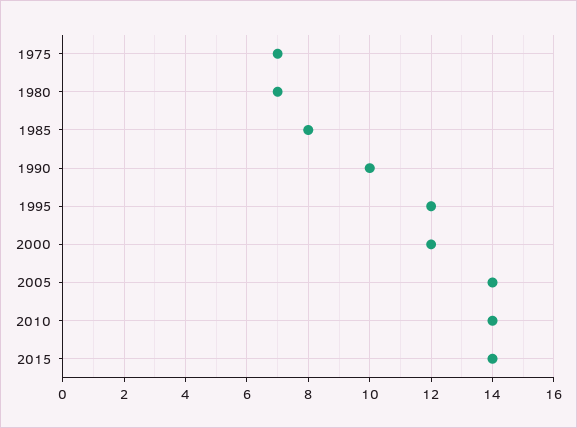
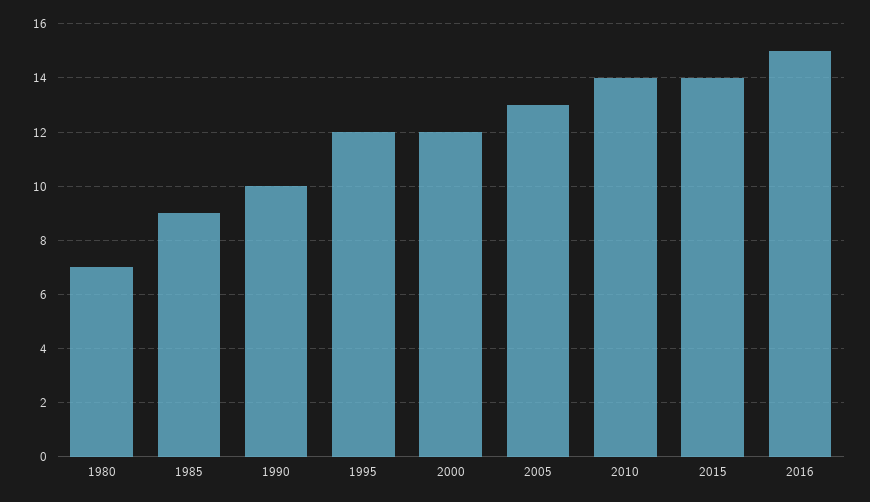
1975: 7 -> none
1985: 8 -> 9
2005: 14 -> 13
2016: none -> 15

